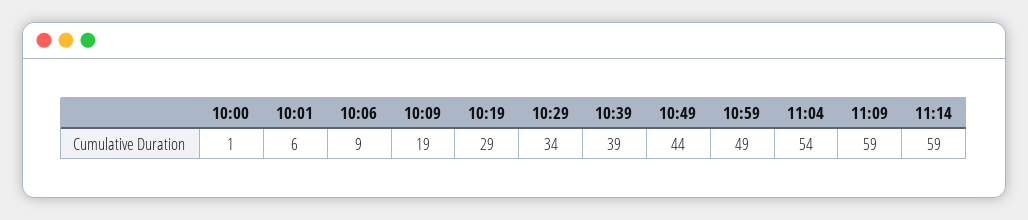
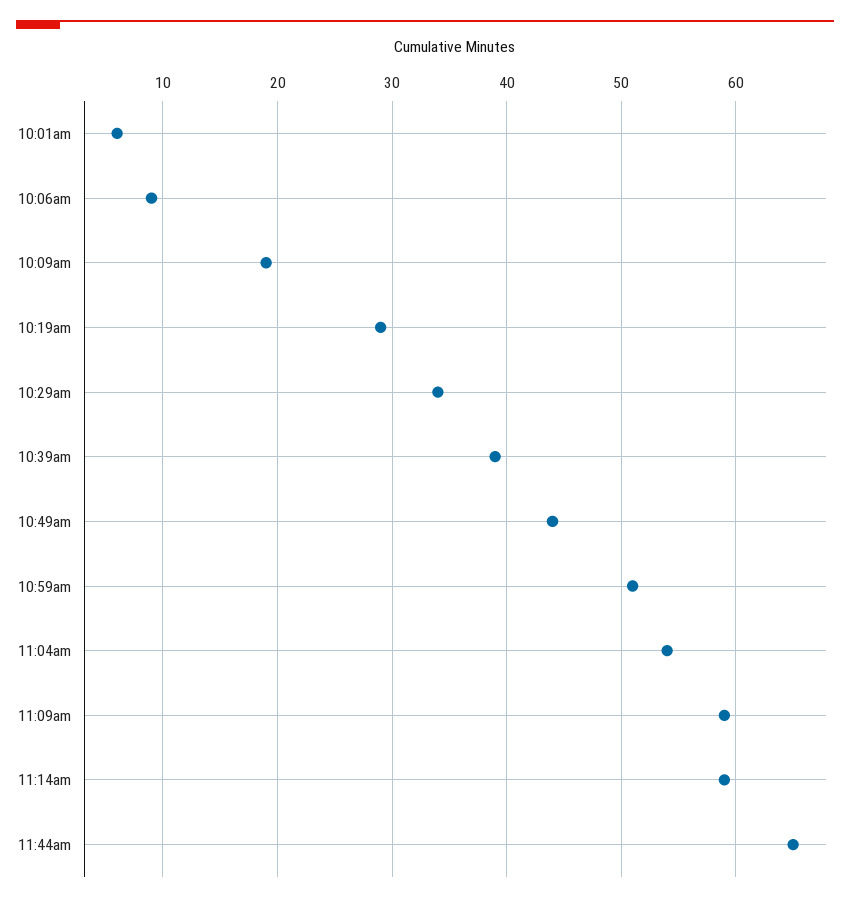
10:00: 1 -> none
10:59: 49 -> 51
11:44am: none -> 65

